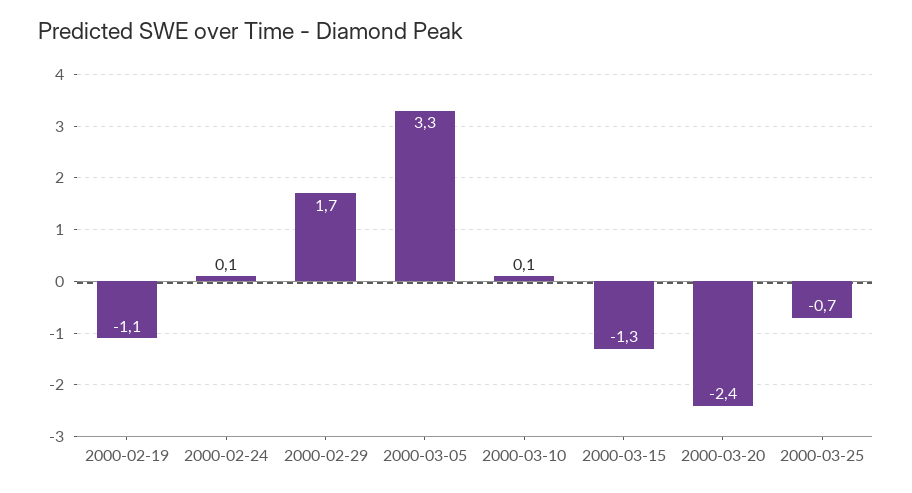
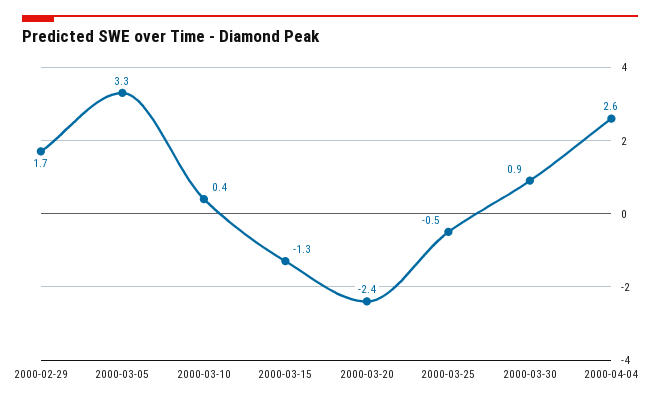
2000-02-19: -1.1 -> none
2000-02-24: 0.1 -> none
2000-03-10: 0.1 -> 0.4
2000-03-25: -0.7 -> -0.5
2000-03-30: none -> 0.9
2000-04-04: none -> 2.6

